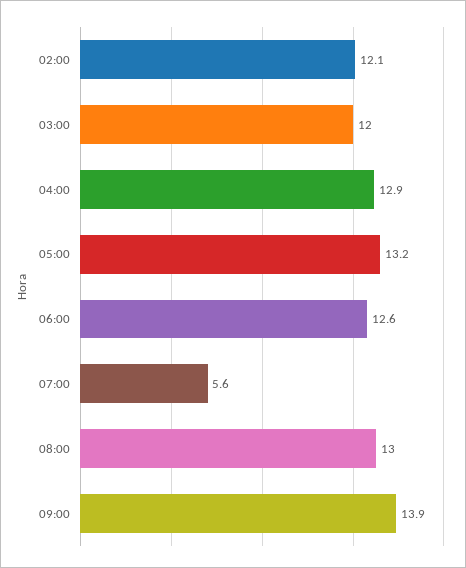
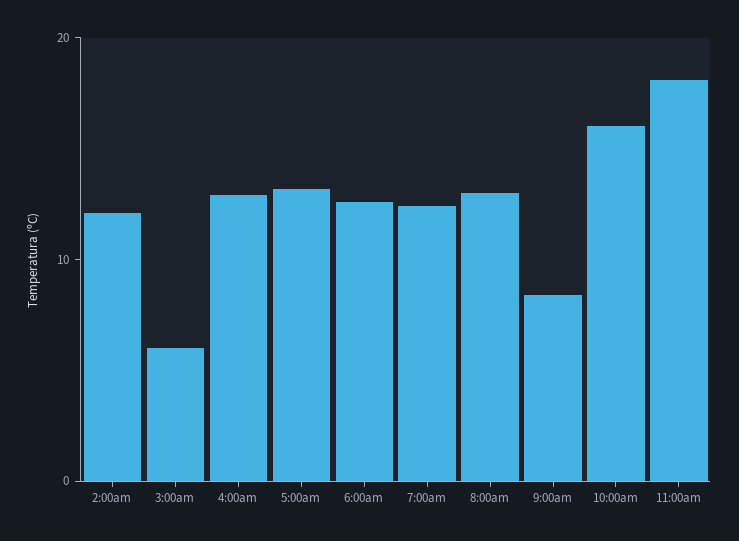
03:00: 12 -> 6
07:00: 5.6 -> 12
09:00: 13.9 -> 8
10:00am: none -> 16
11:00am: none -> 18

